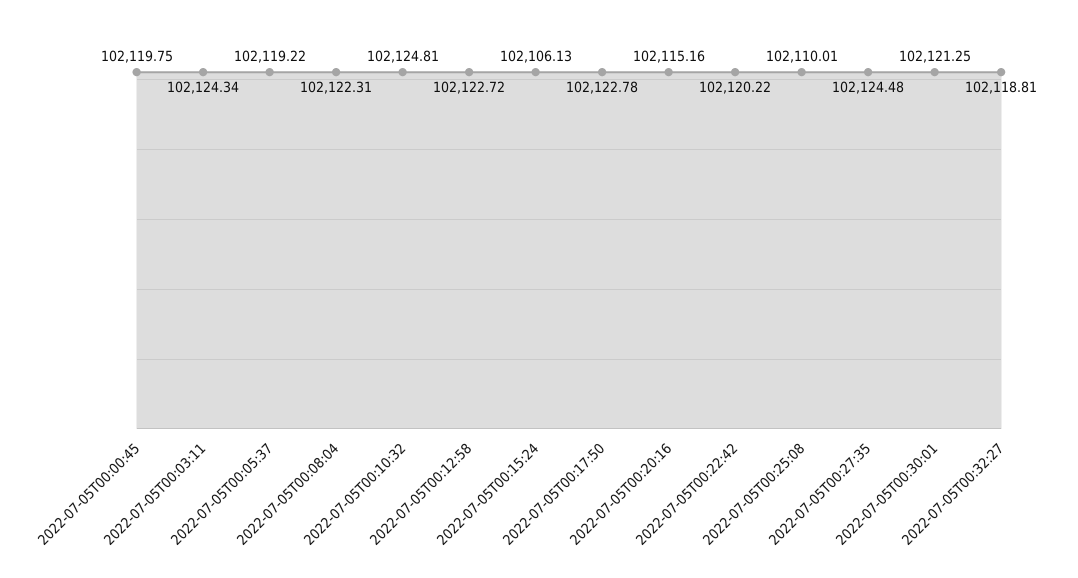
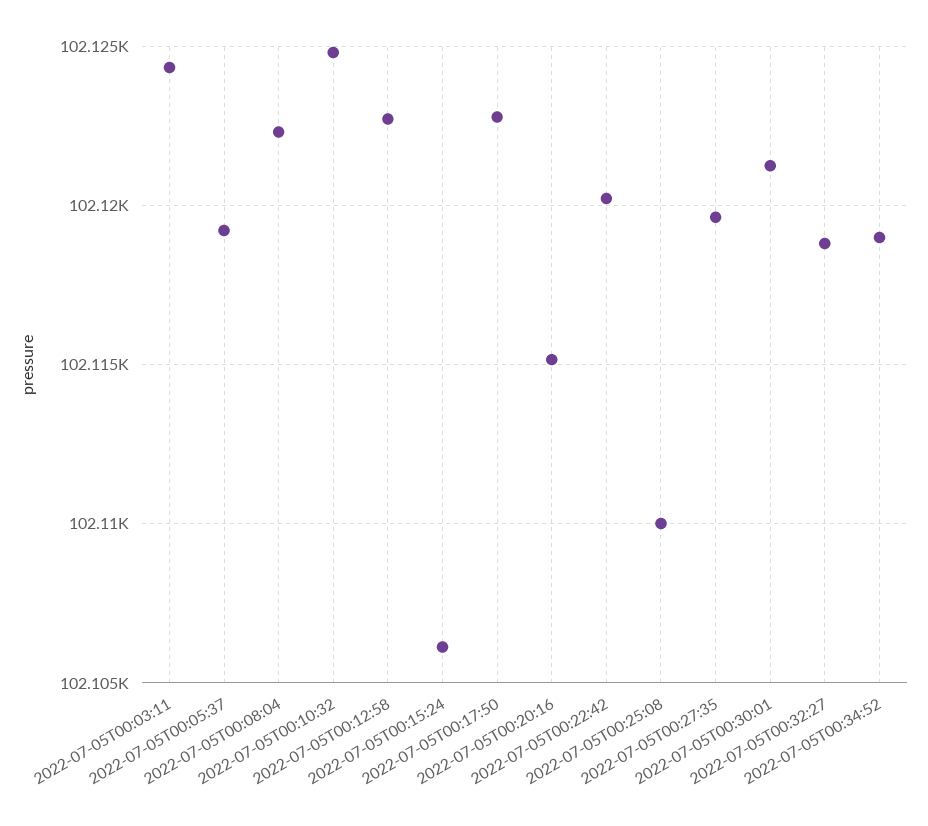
2022-07-05T00:00:45: 102119.75 -> none
2022-07-05T00:27:35: 102124.48 -> 102119.5
2022-07-05T00:34:52: none -> 102119

